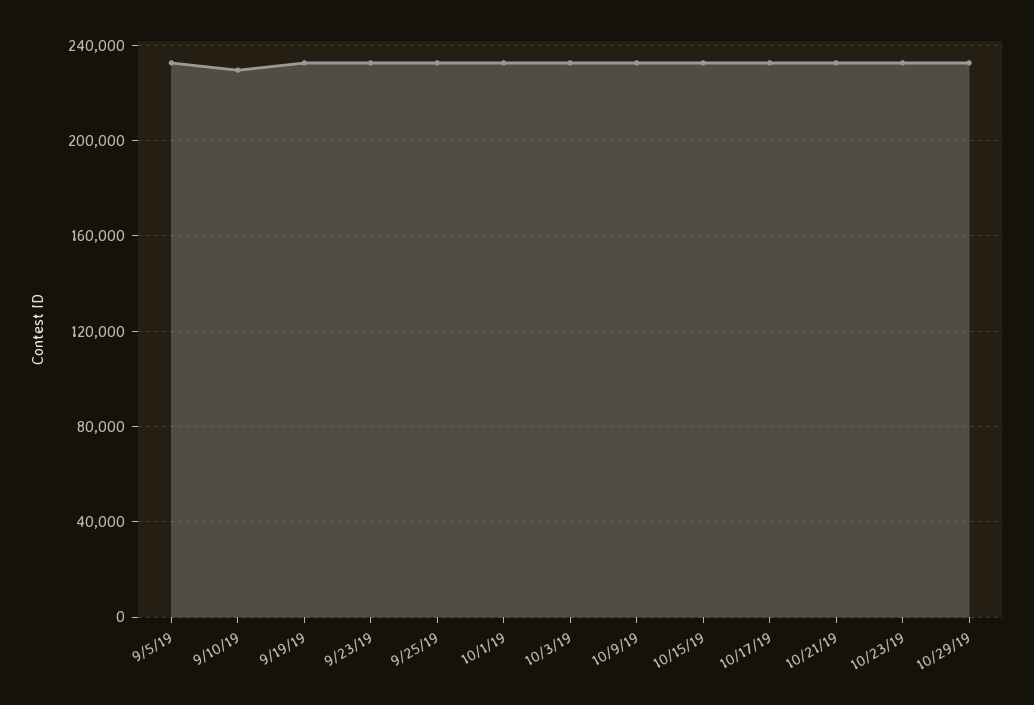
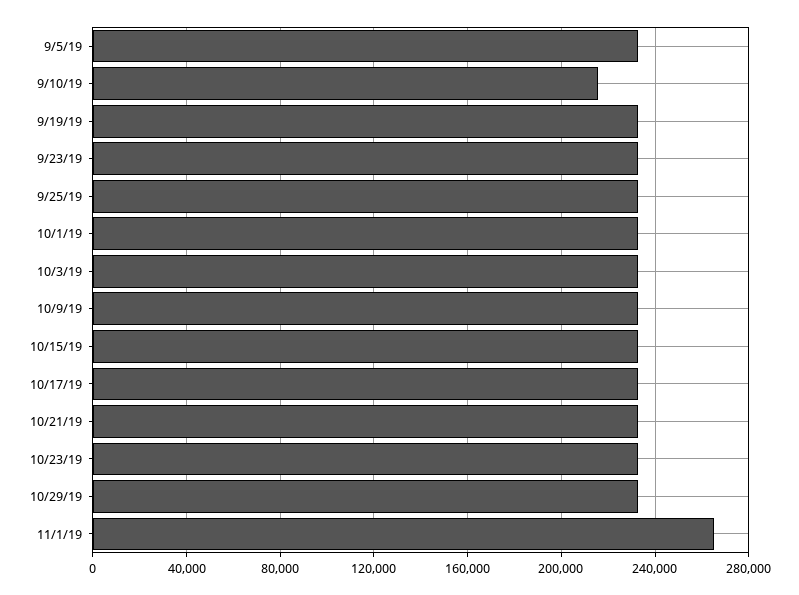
9/10/19: 230000 -> 215000
11/1/19: none -> 265000

